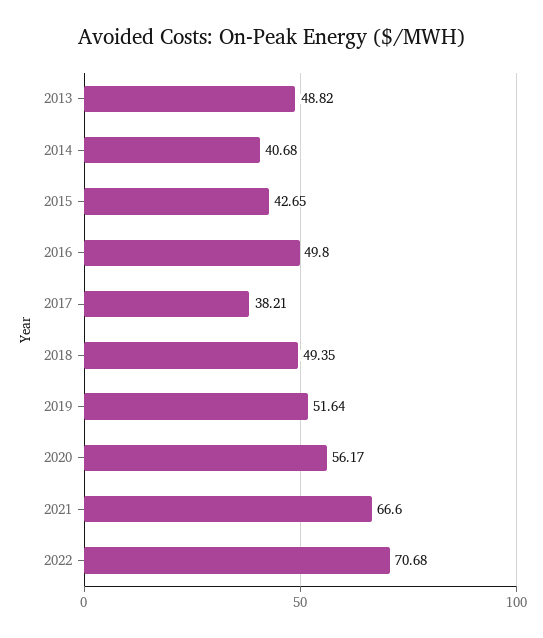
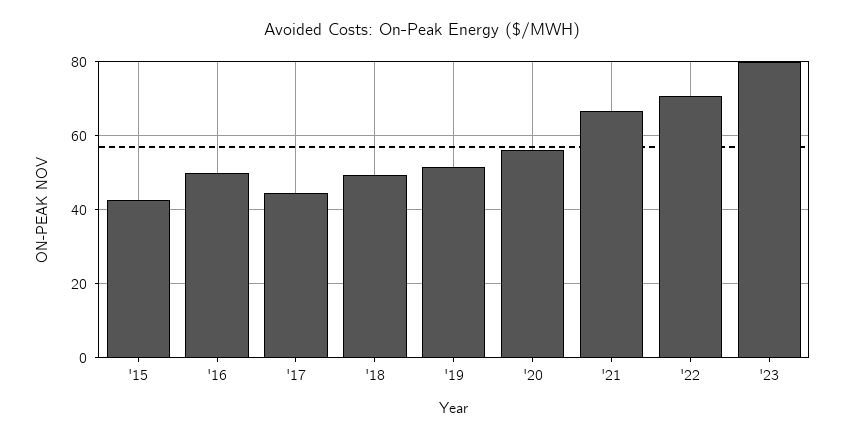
2013: 48.82 -> none
2014: 40.68 -> none
2017: 38.21 -> 44
'23: none -> 80

